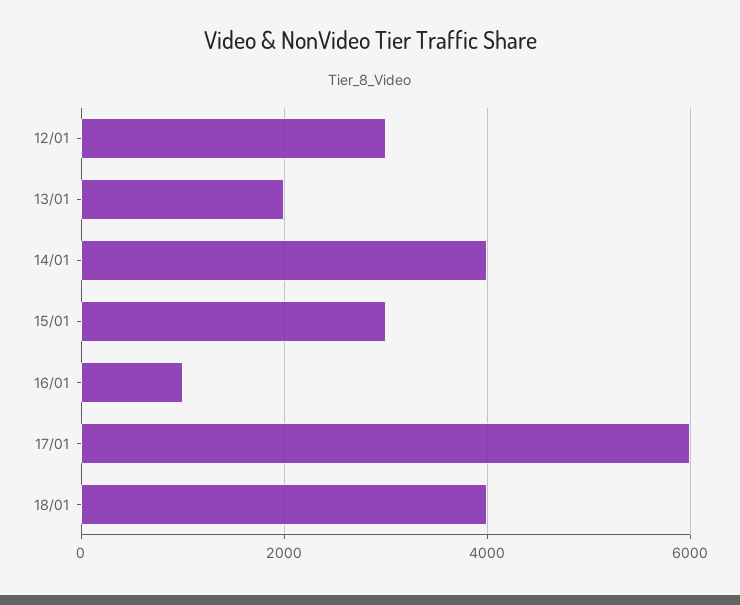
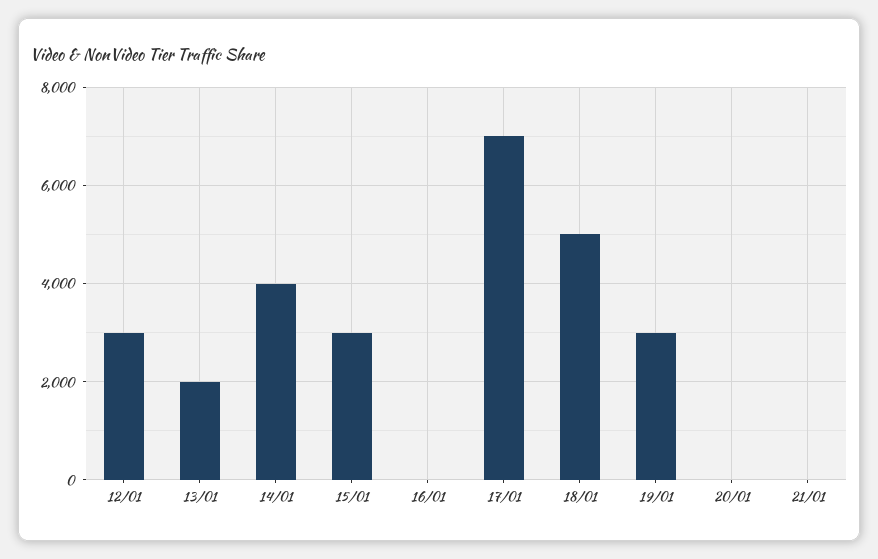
16/01: 1000 -> 0
17/01: 6000 -> 7000
18/01: 4000 -> 5000
19/01: none -> 3000
20/01: none -> 0
21/01: none -> 0

